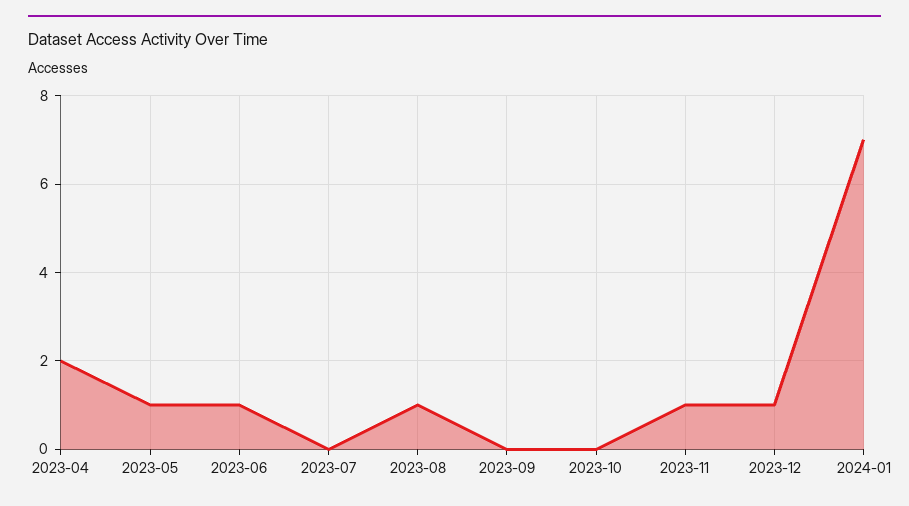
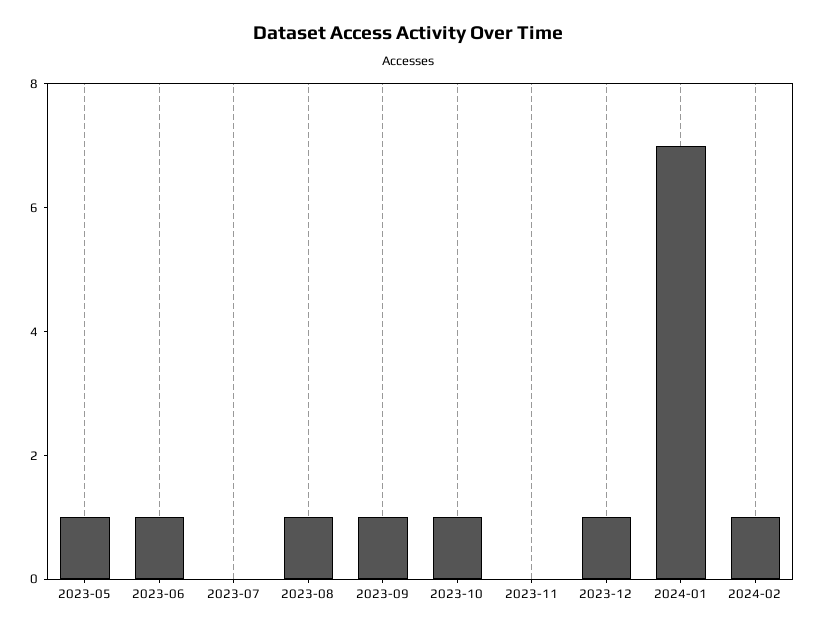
2023-04: 2 -> none
2023-09: 0 -> 1
2023-10: 0 -> 1
2023-11: 1 -> 0
2024-02: none -> 1

